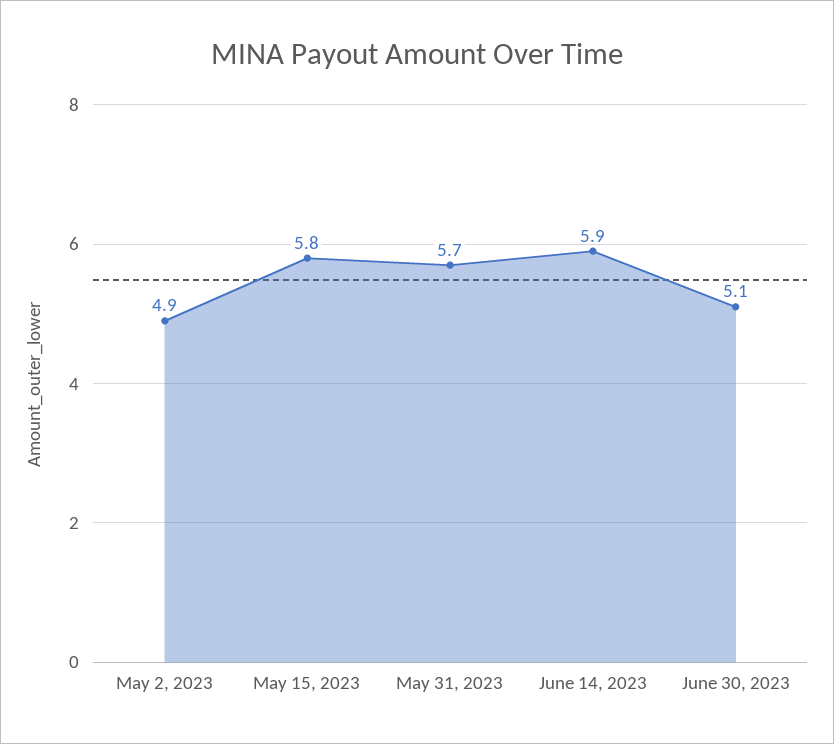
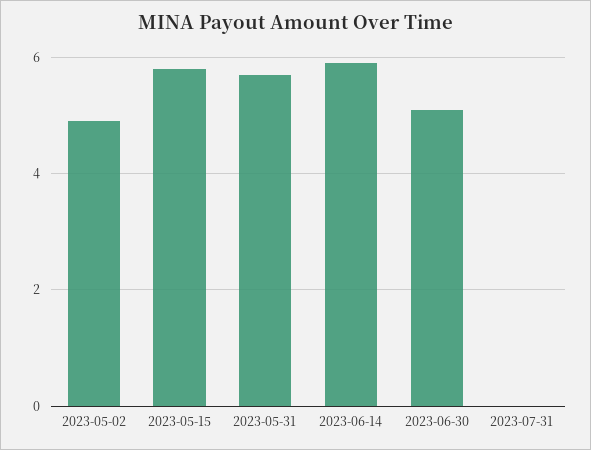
2023-07-31: none -> 0

